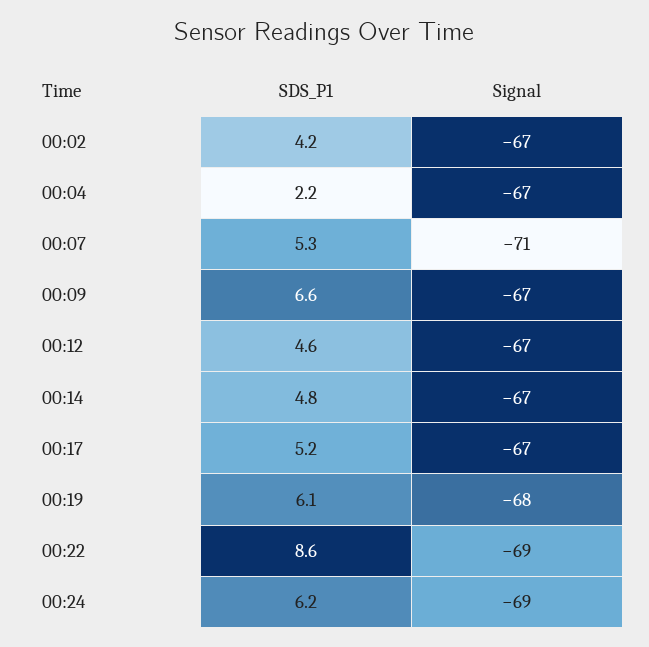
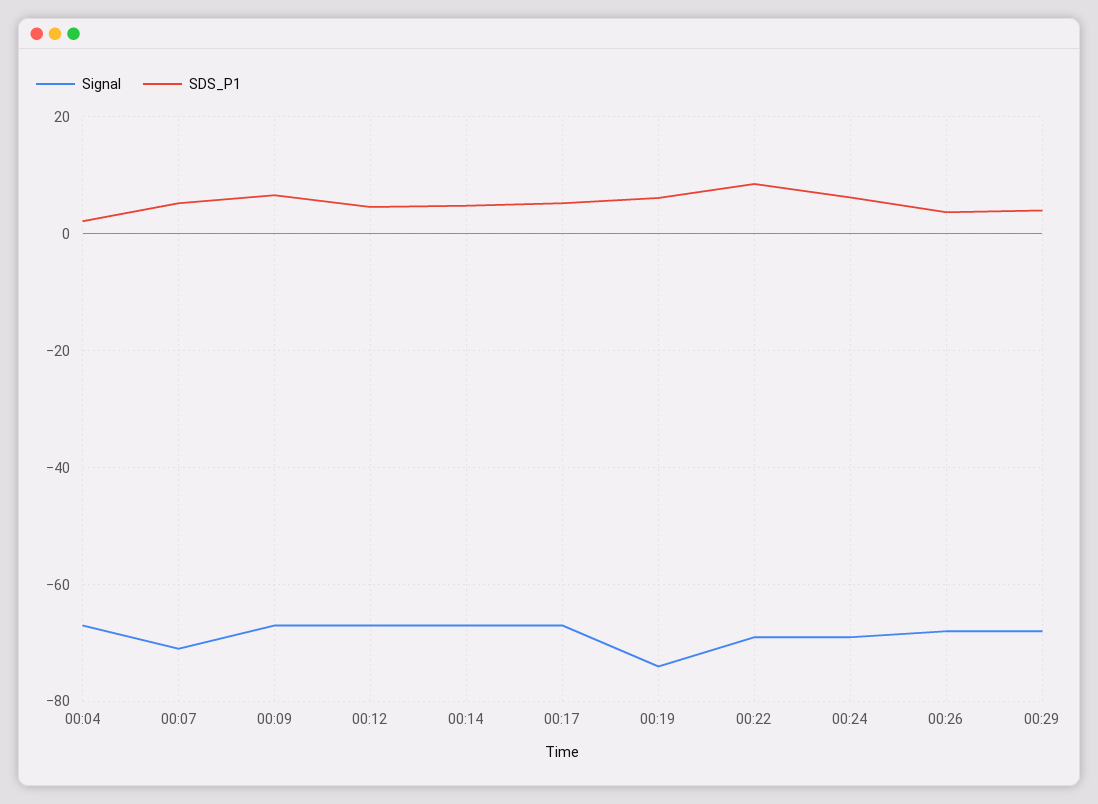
SDS_P1, 00:02: 4.2 -> none
Signal, 00:02: -67 -> none
Signal, 00:19: -68 -> -74
Signal, 00:26: none -> -68
SDS_P1, 00:26: none -> 4
Signal, 00:29: none -> -68
SDS_P1, 00:29: none -> 4

